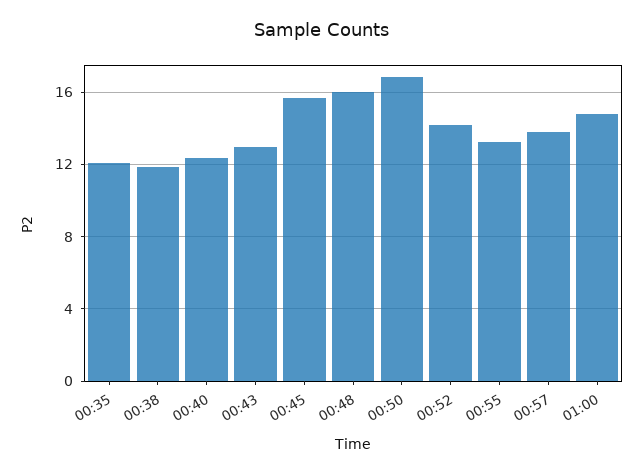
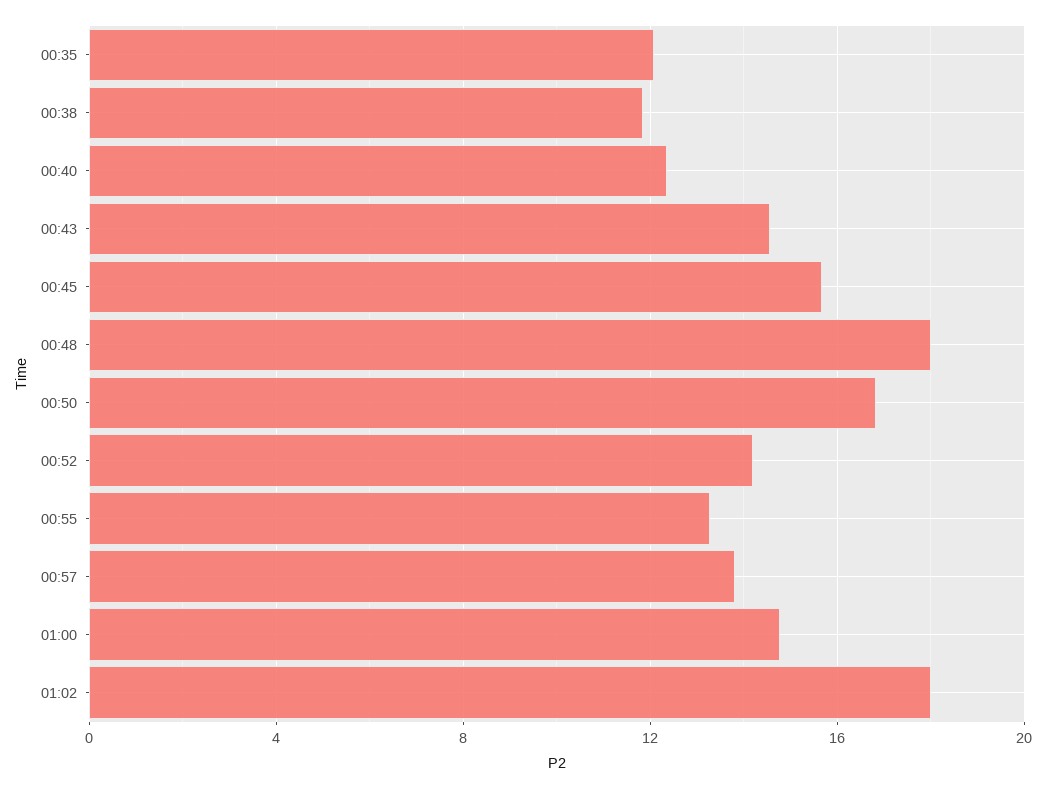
00:43: 13 -> 14.5
00:48: 16 -> 18
01:02: none -> 18

